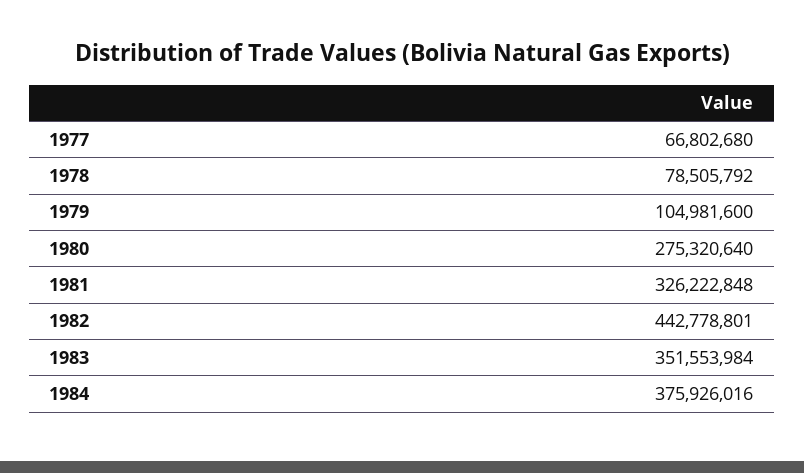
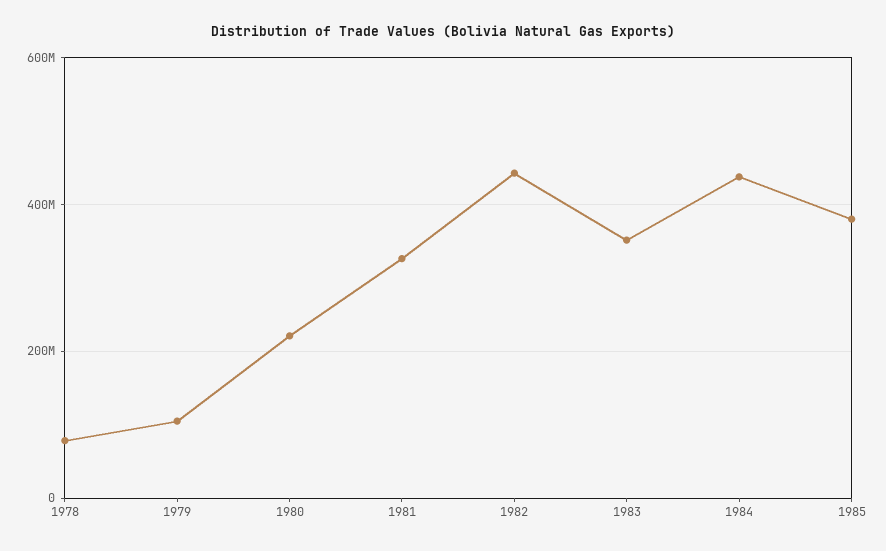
1977: 66802680 -> none
1980: 275320640 -> 220000000
1984: 375926016 -> 440000000
1985: none -> 380000000

